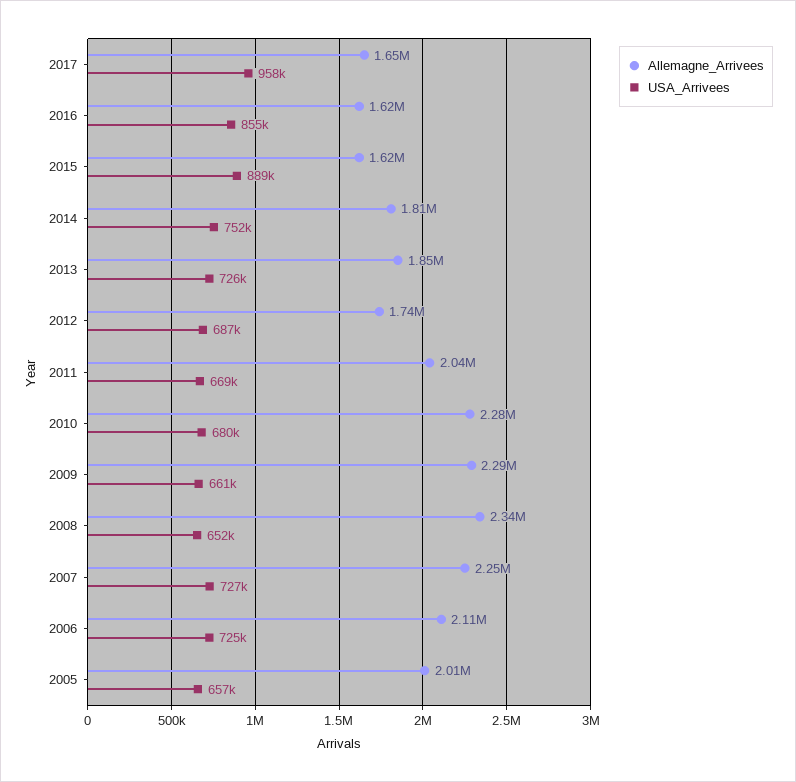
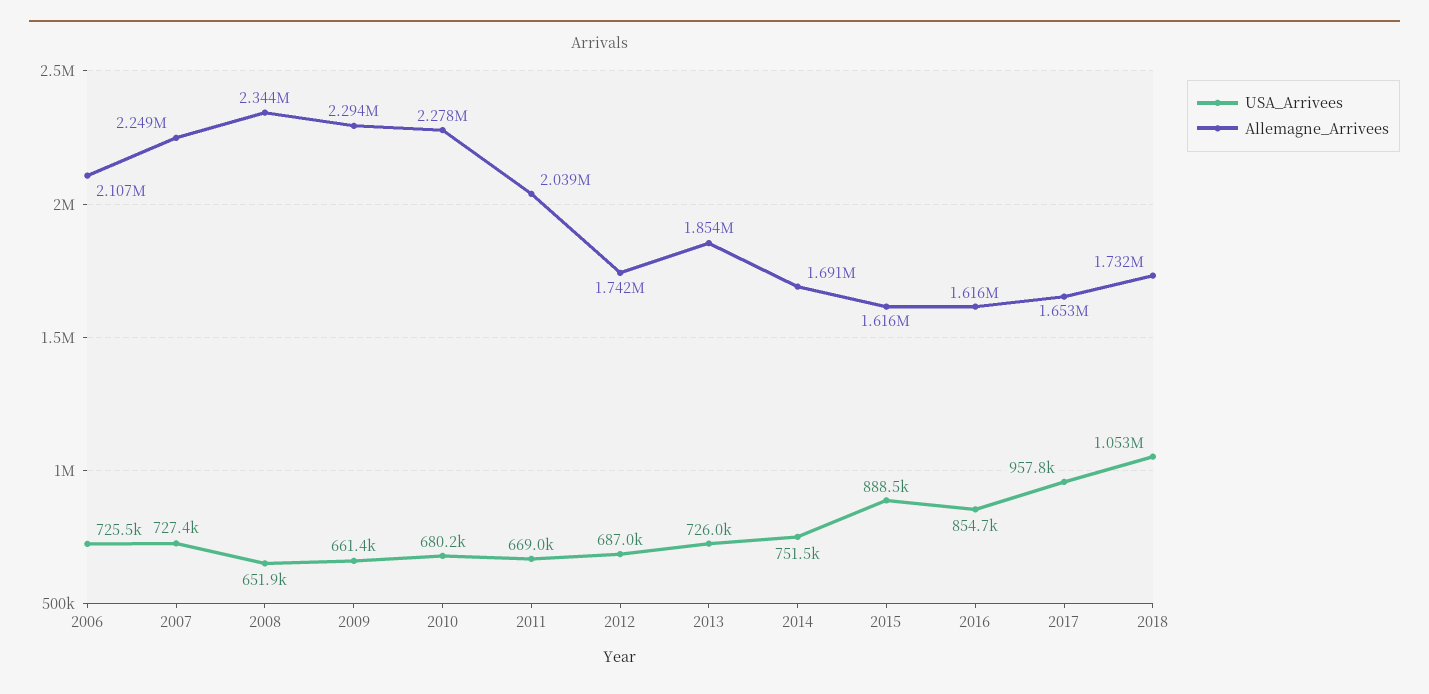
Allemagne_Arrivees, 2014: 1810000 -> 1691000
Allemagne_Arrivees, 2005: 2010000 -> none
USA_Arrivees, 2005: 657000 -> none
USA_Arrivees, 2018: none -> 1053000
Allemagne_Arrivees, 2018: none -> 1732000

